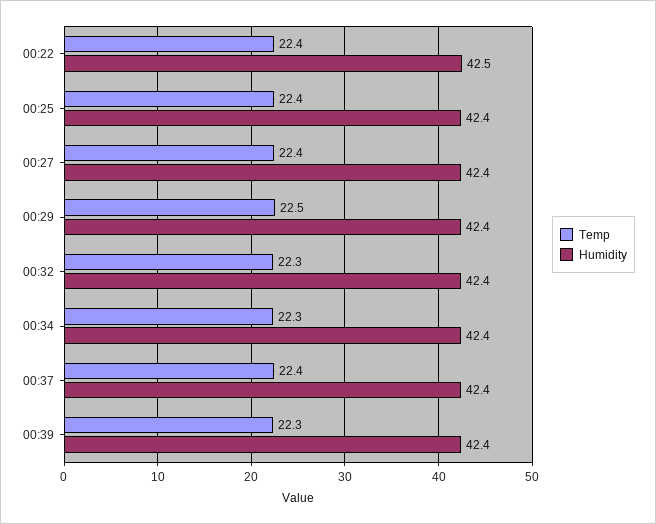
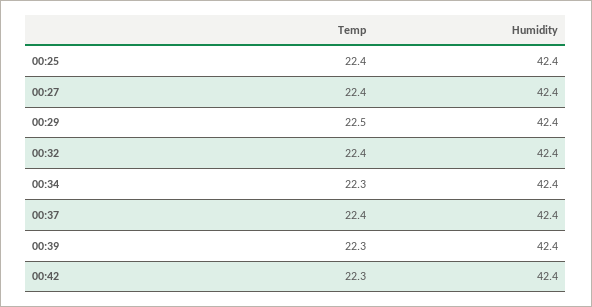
Temp, 00:22: 22.4 -> none
Humidity, 00:22: 42.5 -> none
Temp, 00:32: 22.3 -> 22.4
Temp, 00:42: none -> 22.3
Humidity, 00:42: none -> 42.4

